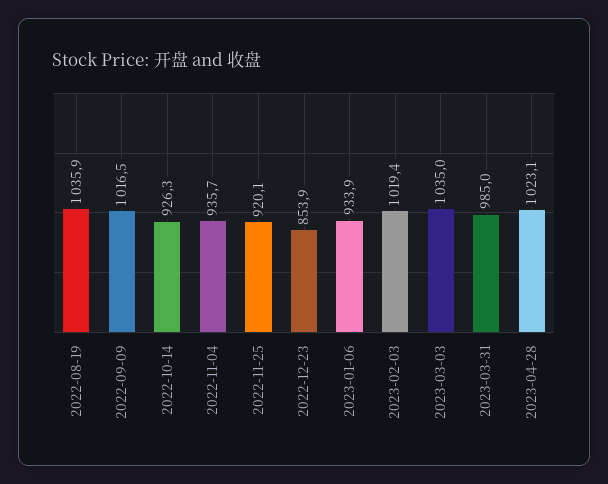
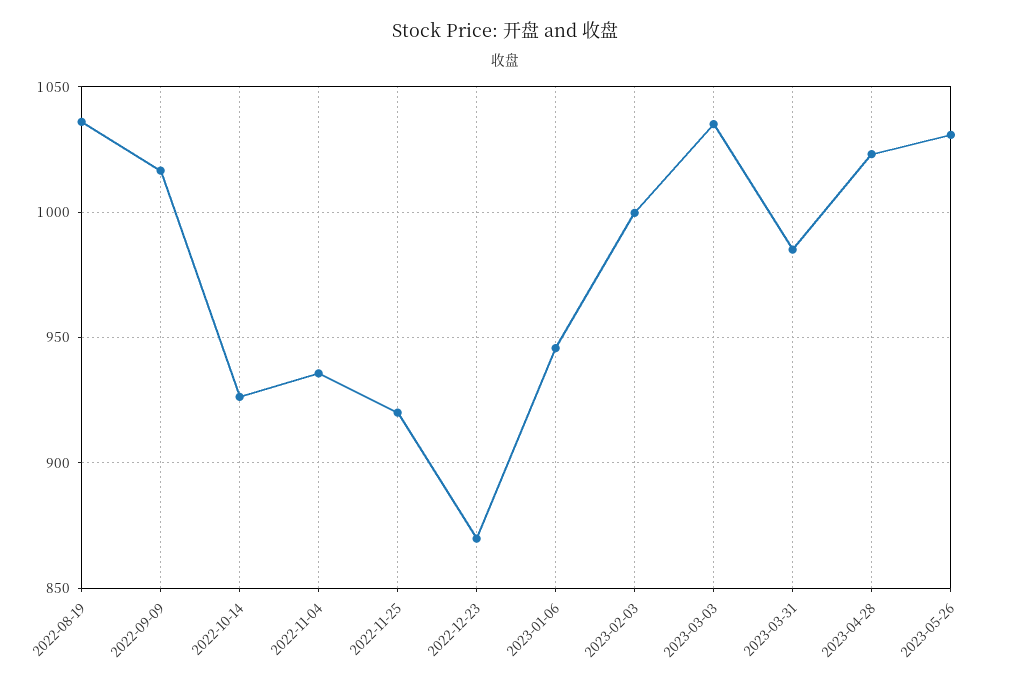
2022-12-23: 853.9 -> 870
2023-01-06: 933.9 -> 945
2023-02-03: 1019.4 -> 1000
2023-05-26: none -> 1030

